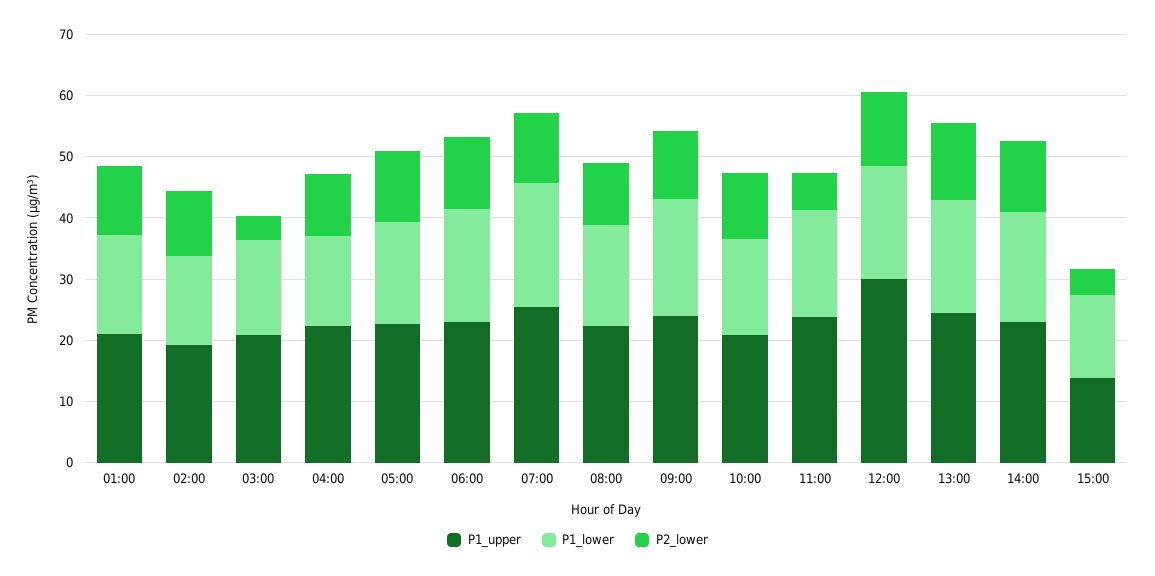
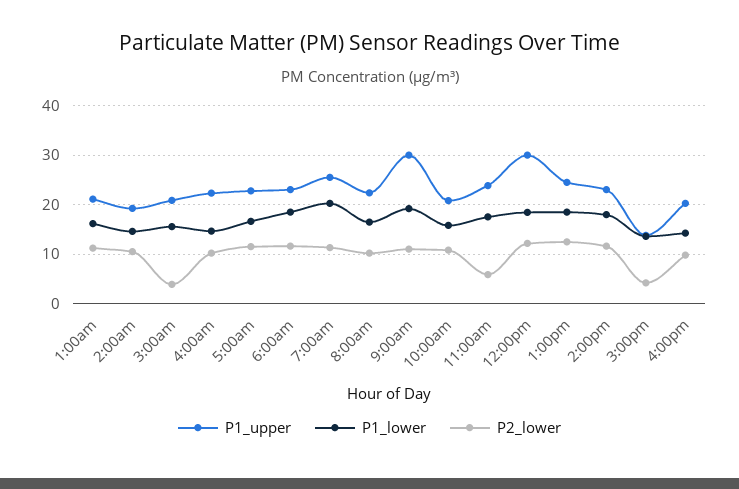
P1_upper, 09:00: 24 -> 30
P1_upper, 4:00pm: none -> 20
P1_lower, 4:00pm: none -> 14
P2_lower, 4:00pm: none -> 10

